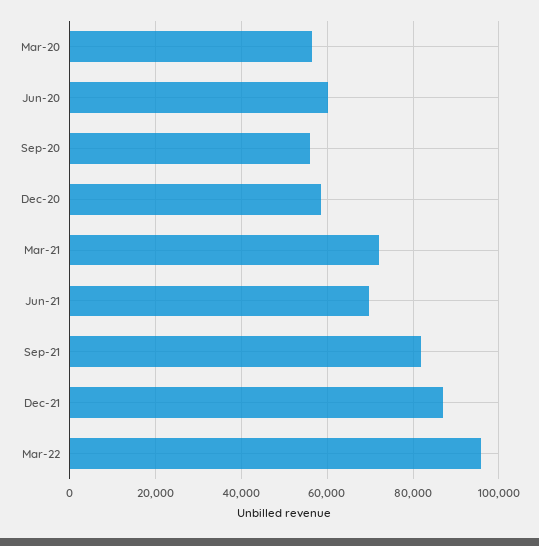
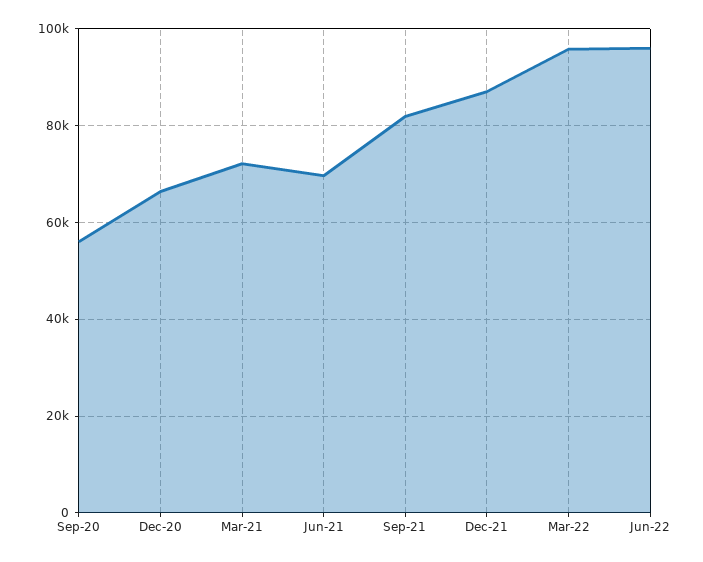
Mar-20: 56000 -> none
Jun-20: 60000 -> none
Dec-20: 58000 -> 66000
Jun-22: none -> 96000

